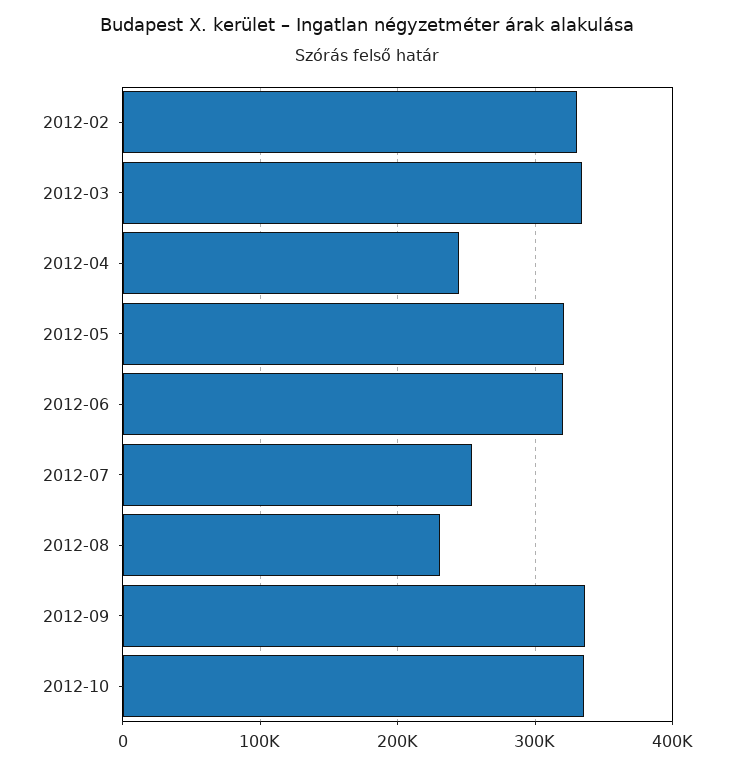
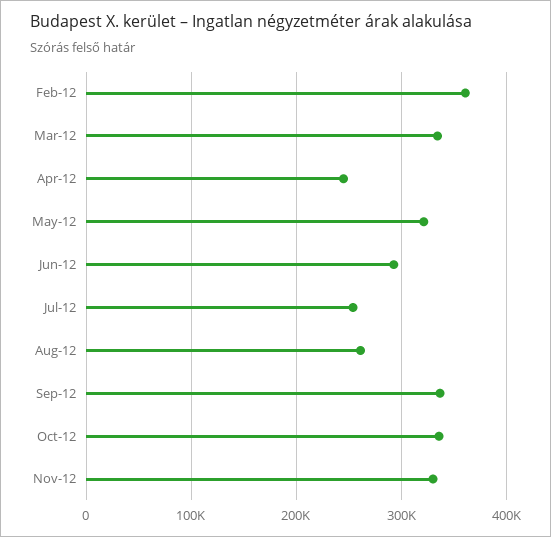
2012-02: 330000 -> 360000
2012-06: 320000 -> 290000
2012-08: 230000 -> 260000
Nov-12: none -> 330000

